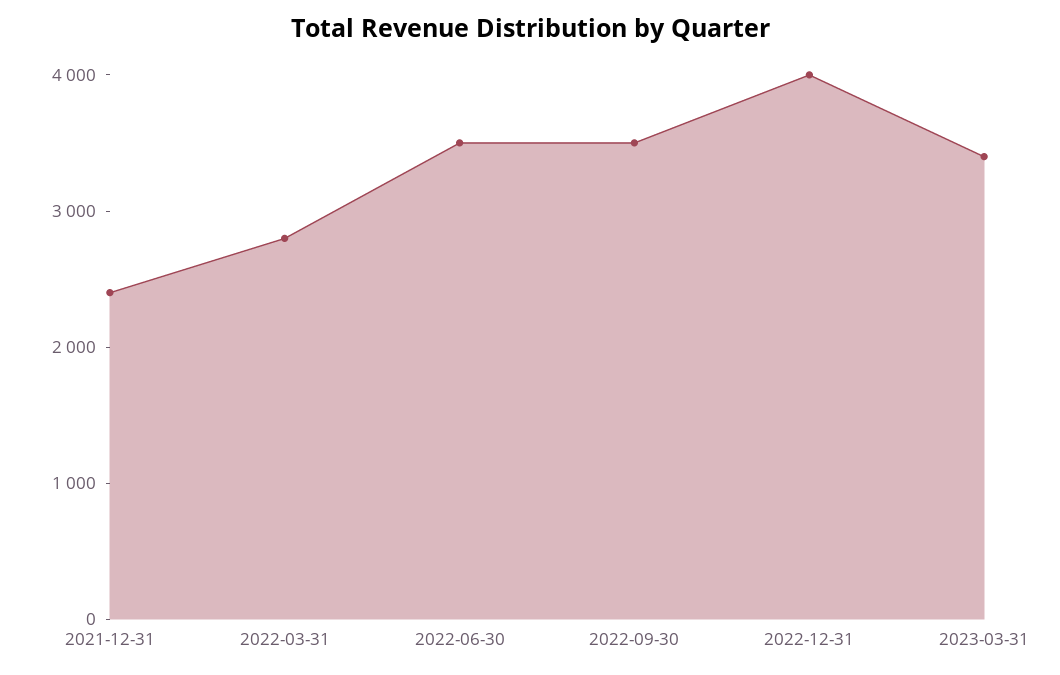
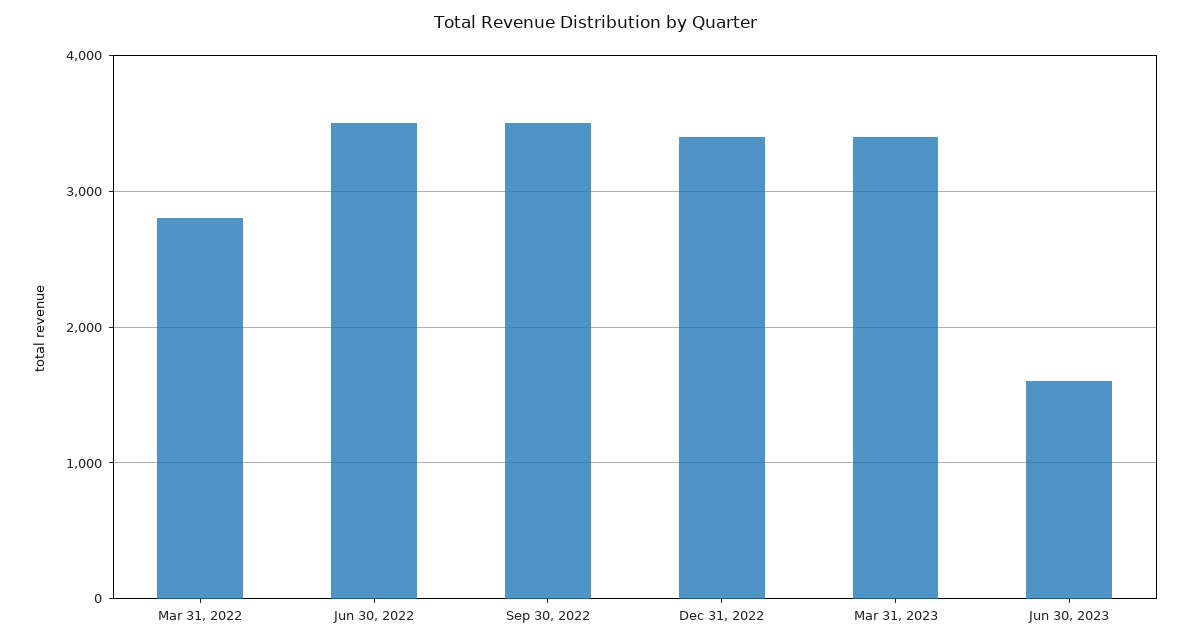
2021-12-31: 2400 -> none
2022-12-31: 4000 -> 3400
Jun 30, 2023: none -> 1600

